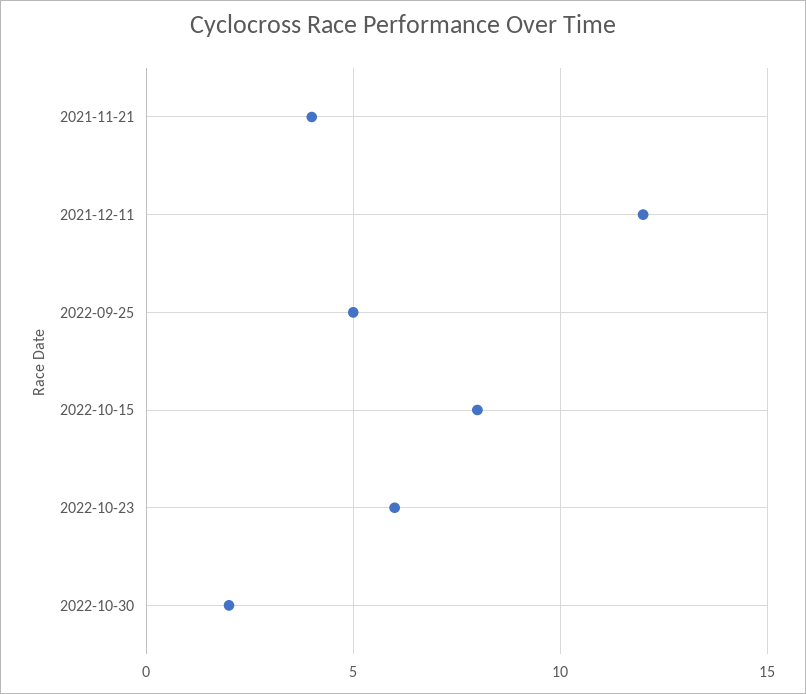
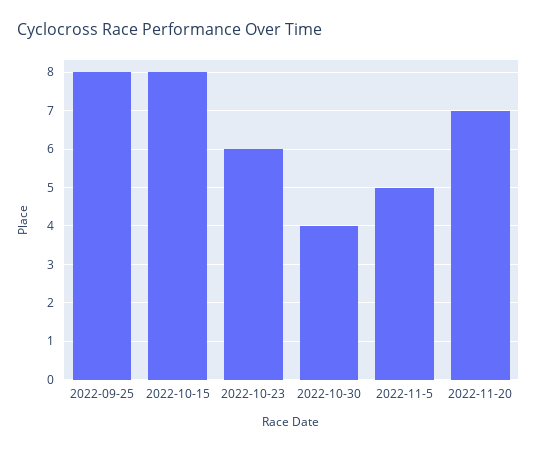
2021-11-21: 4 -> none
2021-12-11: 12 -> none
2022-09-25: 5 -> 8
2022-10-30: 2 -> 4
2022-11-5: none -> 5
2022-11-20: none -> 7

